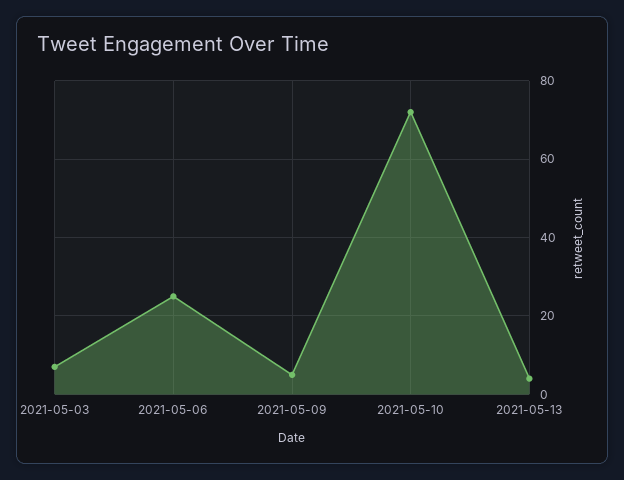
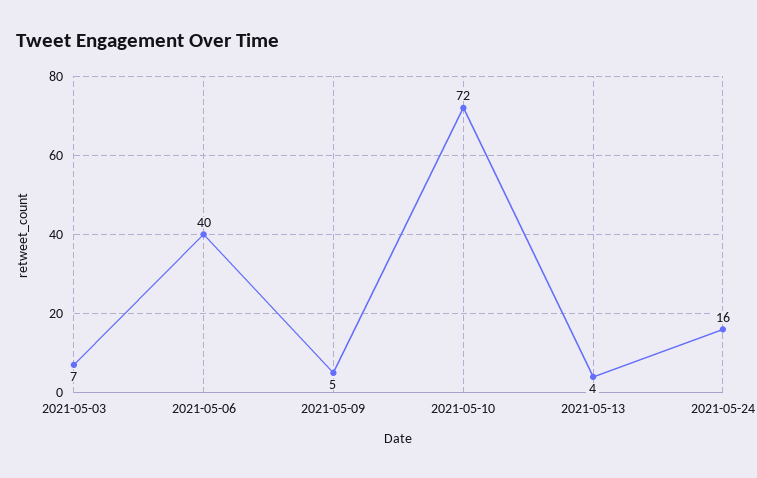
2021-05-06: 25 -> 40
2021-05-24: none -> 16

